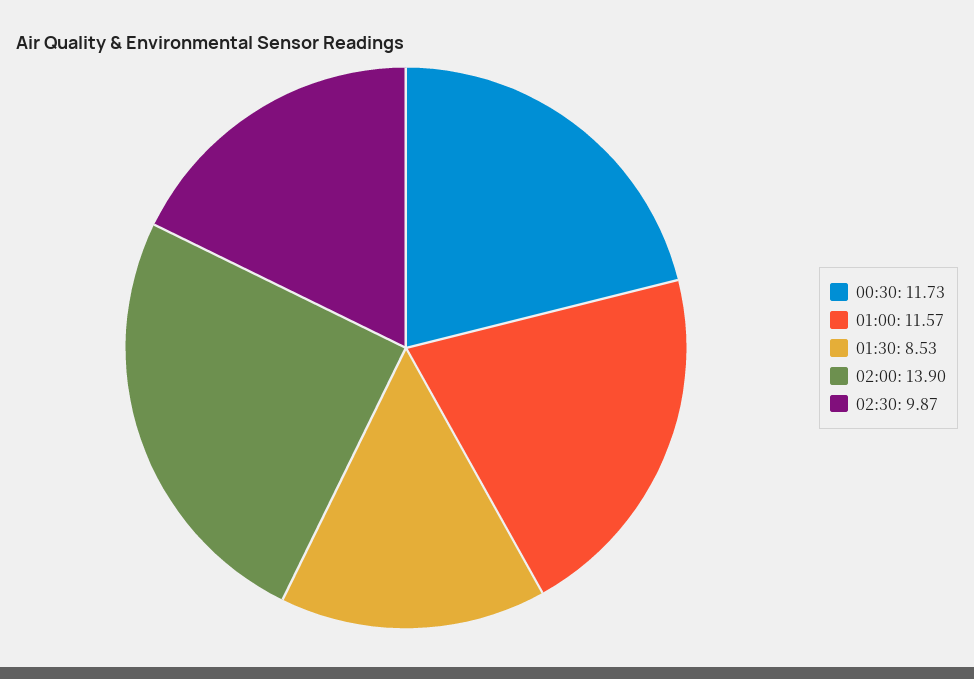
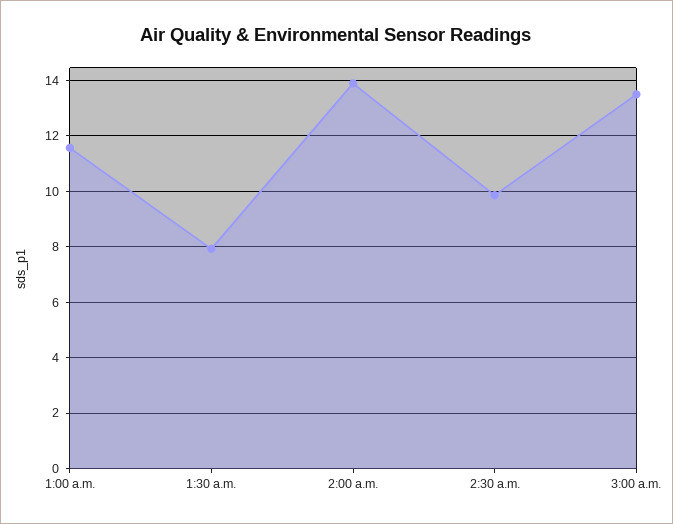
00:30: 11.73 -> none
01:30: 8.53 -> 8
3:00 a.m.: none -> 13.5

